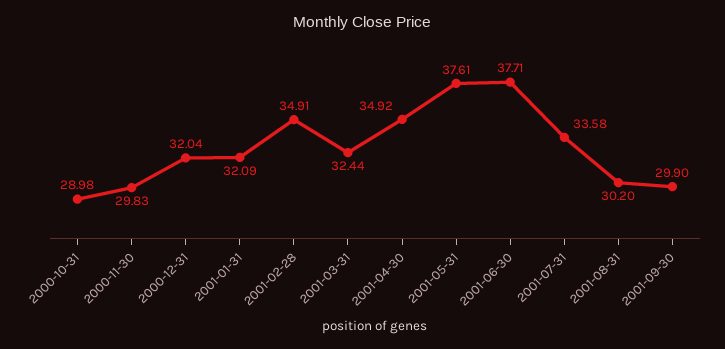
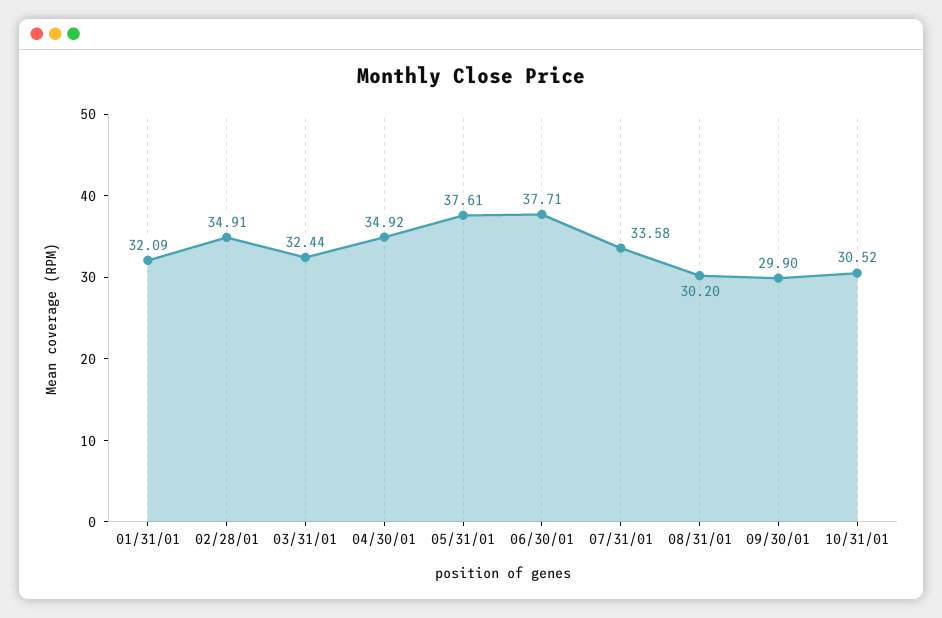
2000-10-31: 28.98 -> none
2000-11-30: 29.83 -> none
2000-12-31: 32.04 -> none
10/31/01: none -> 30.52

